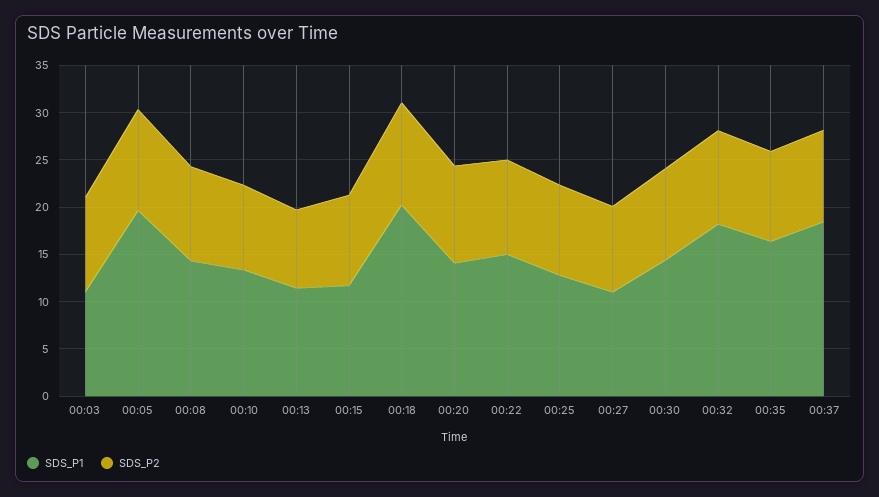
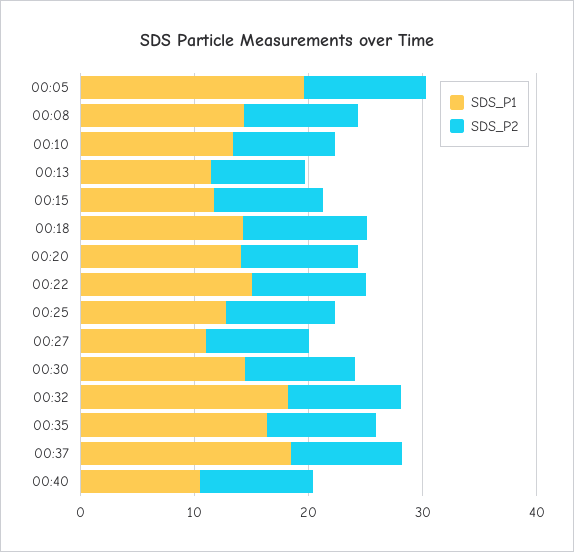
SDS_P1, 00:03: 11 -> none
SDS_P2, 00:03: 10 -> none
SDS_P1, 00:18: 20 -> 14
SDS_P1, 00:40: none -> 10
SDS_P2, 00:40: none -> 10

